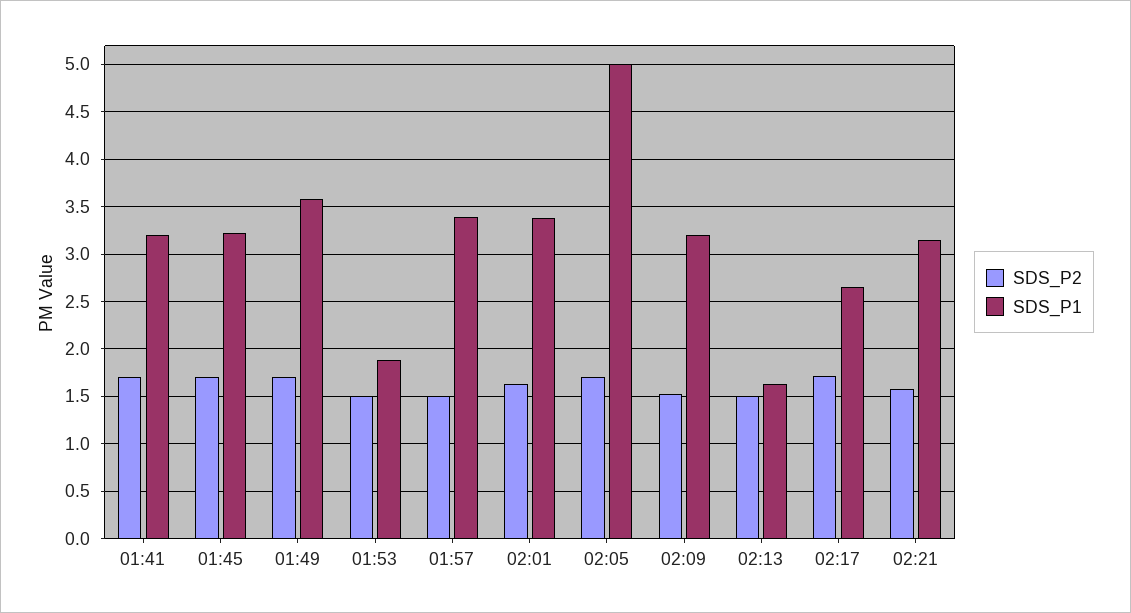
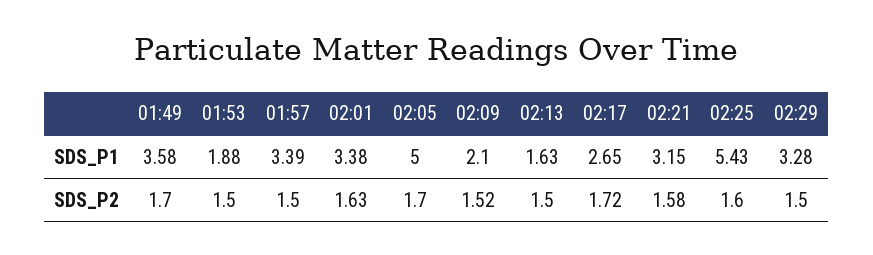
SDS_P2, 01:41: 1.7 -> none
SDS_P1, 01:41: 3.2 -> none
SDS_P2, 01:45: 1.7 -> none
SDS_P1, 01:45: 3.2 -> none
SDS_P1, 02:09: 3.2 -> 2.1
SDS_P1, 02:25: none -> 5.43
SDS_P1, 02:29: none -> 3.28
SDS_P2, 02:25: none -> 1.6
SDS_P2, 02:29: none -> 1.5

